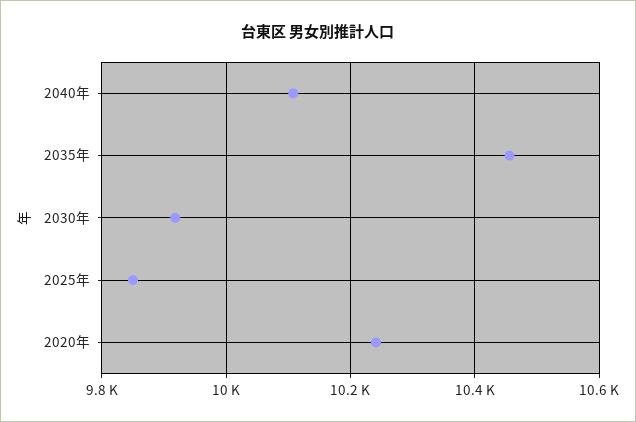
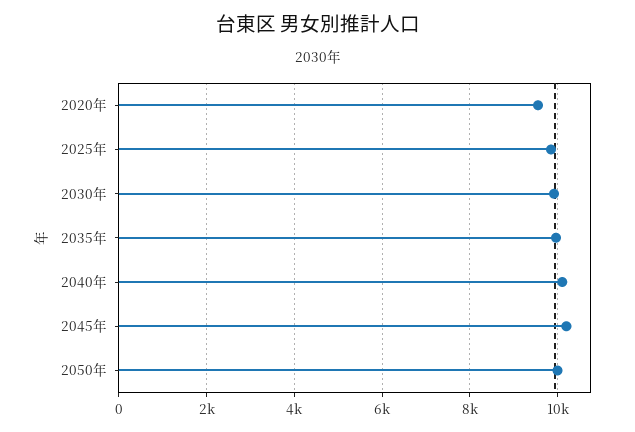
2035年: 10460 -> 10000
2020年: 10240 -> 9600
2045年: none -> 10200
2050年: none -> 10000

